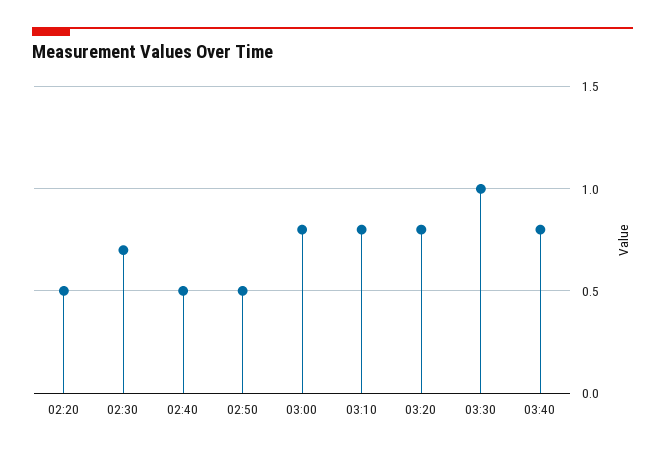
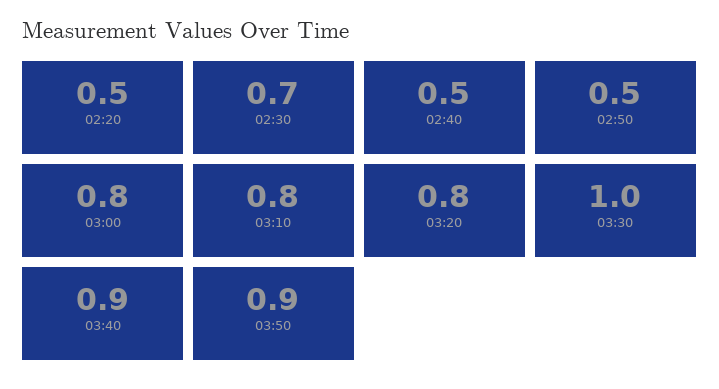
03:40: 0.8 -> 0.9
03:50: none -> 0.9

